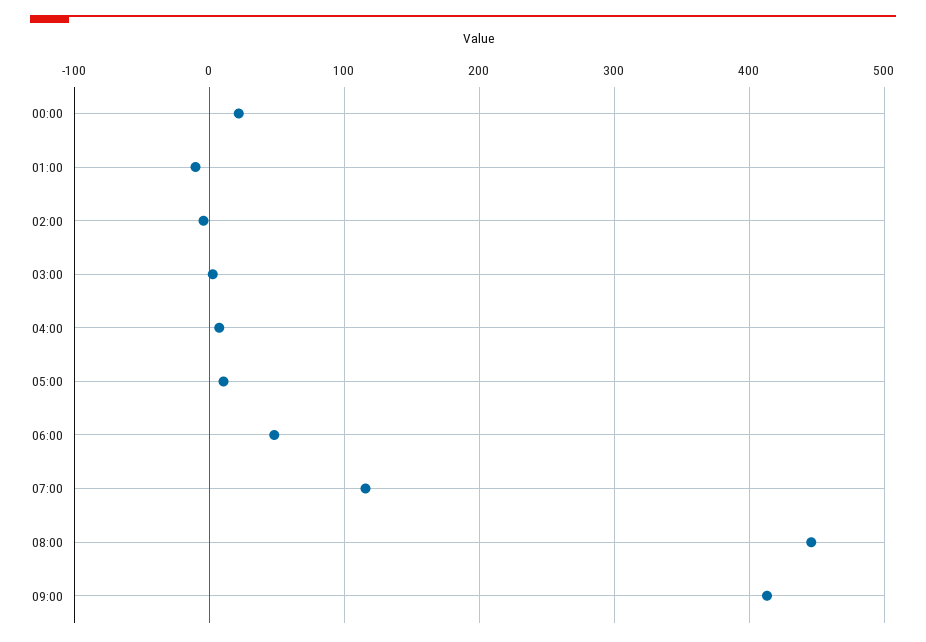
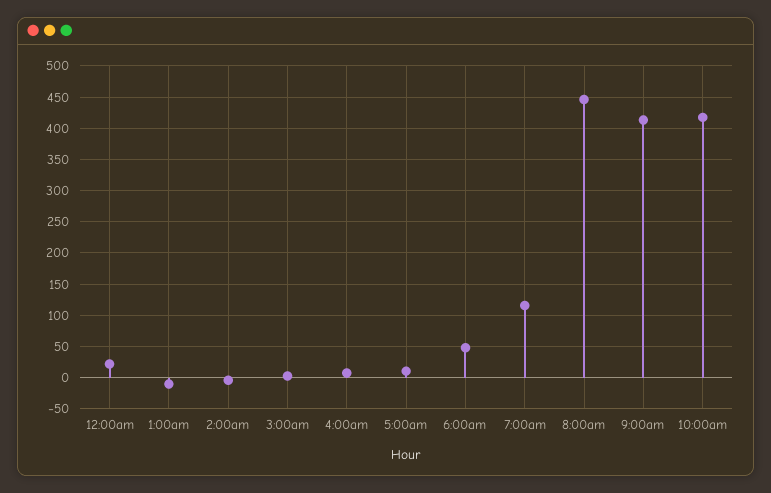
10:00am: none -> 420

